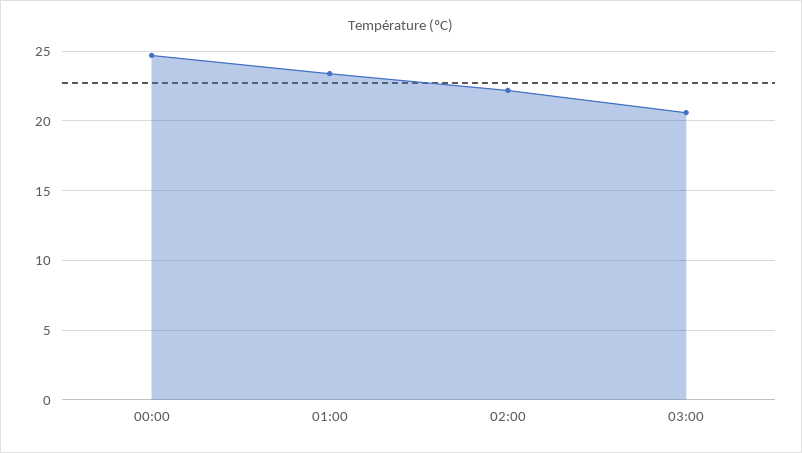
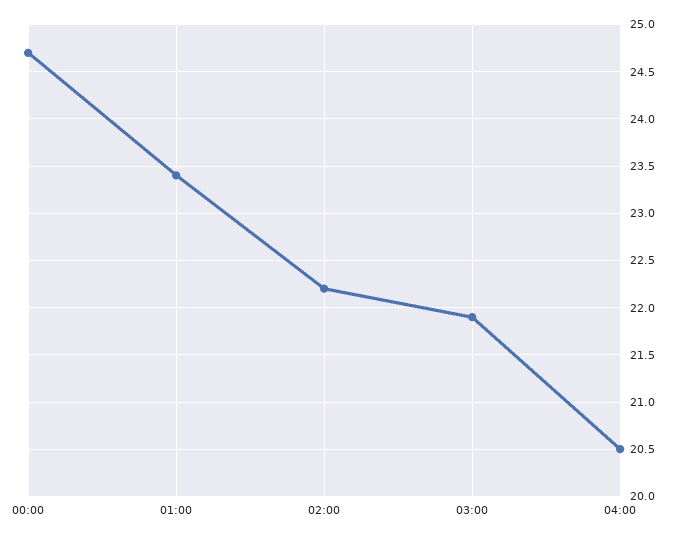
03:00: 20.5 -> 21.9
04:00: none -> 20.5

